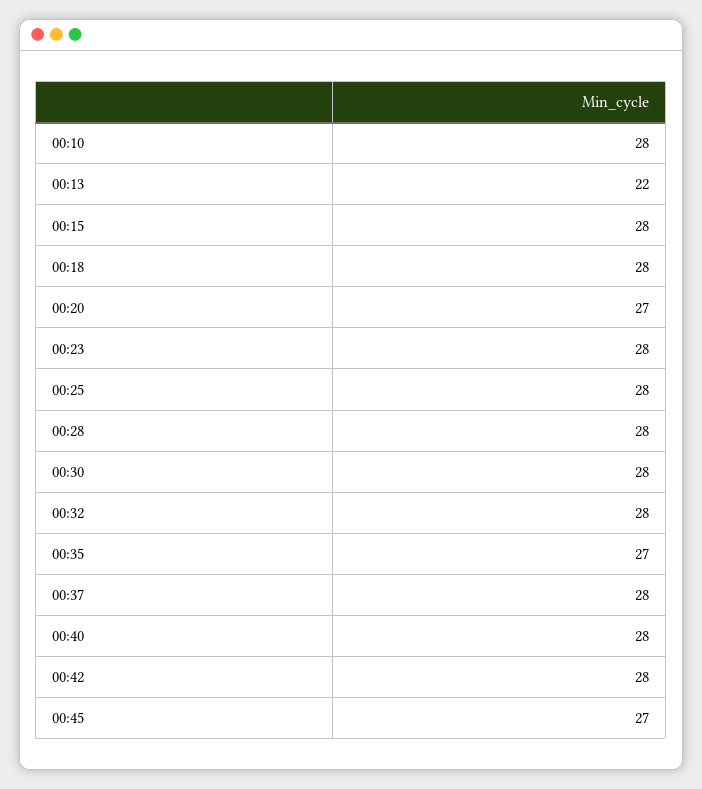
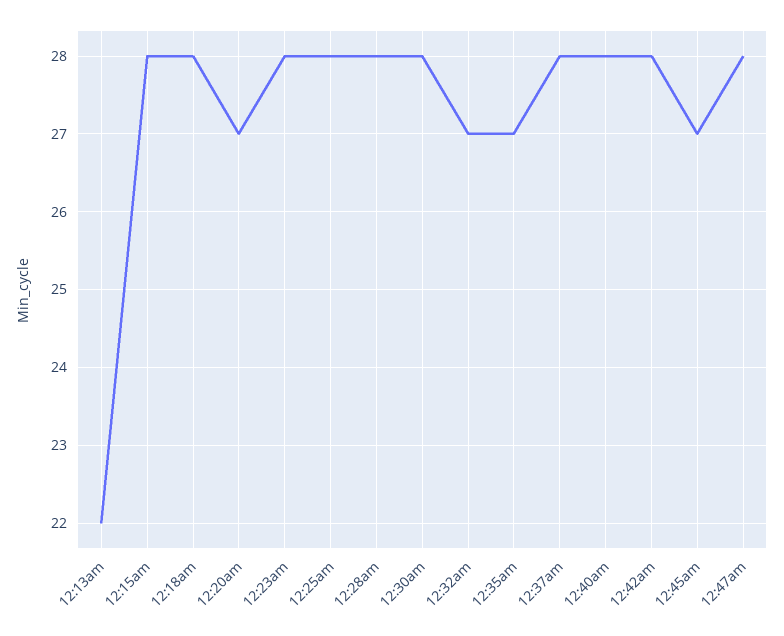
00:10: 28 -> none
00:32: 28 -> 27
12:47am: none -> 28

